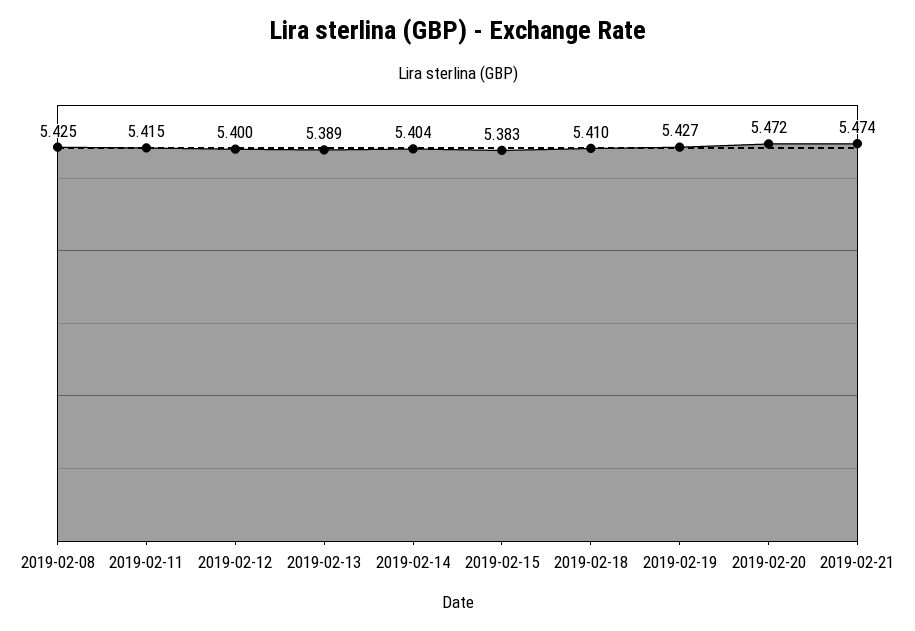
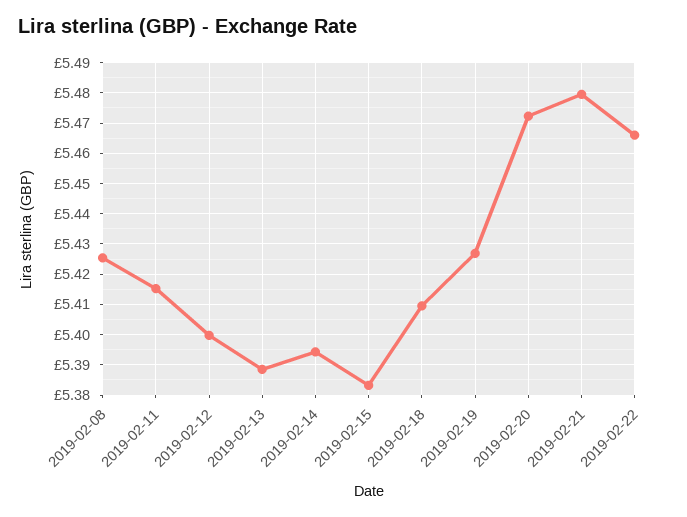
2019-02-14: 5.404 -> 5.394
2019-02-21: 5.474 -> 5.48
2019-02-22: none -> 5.466

